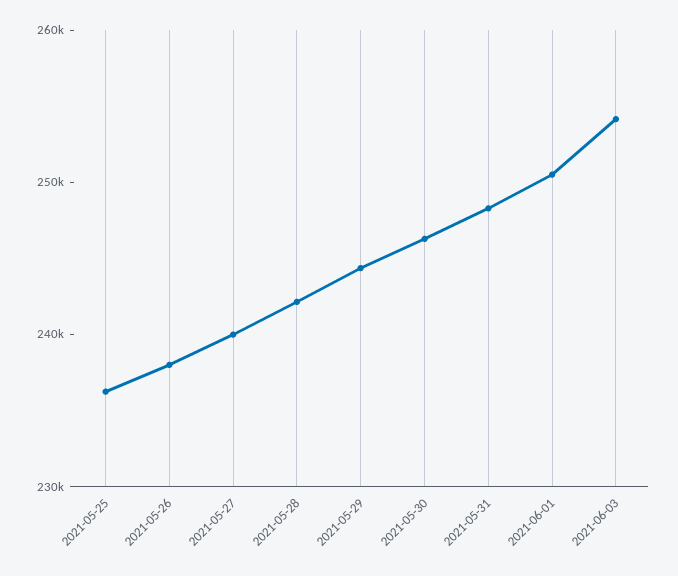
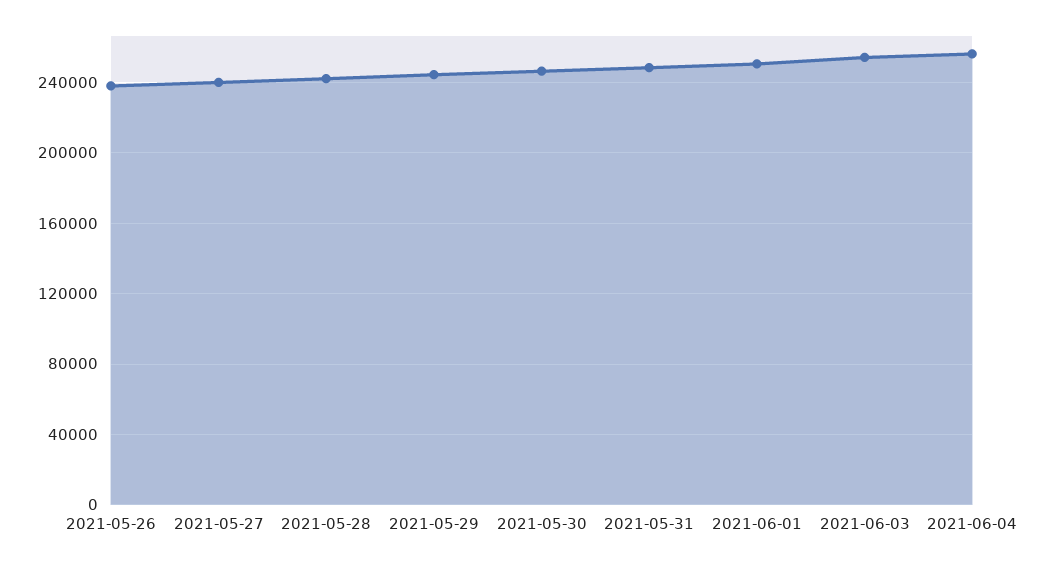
2021-05-25: 236000 -> none
2021-06-04: none -> 255000

